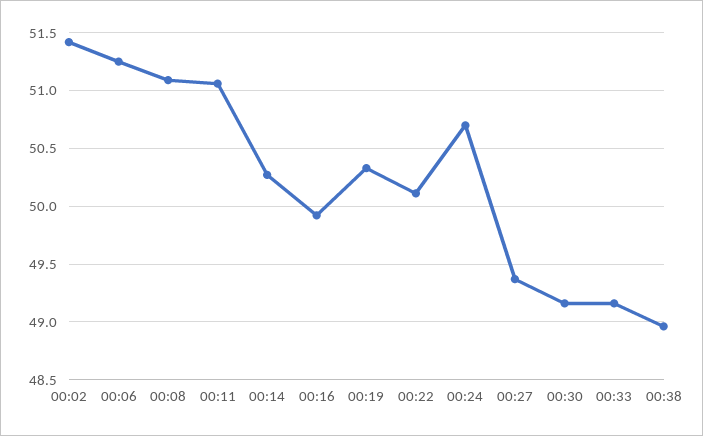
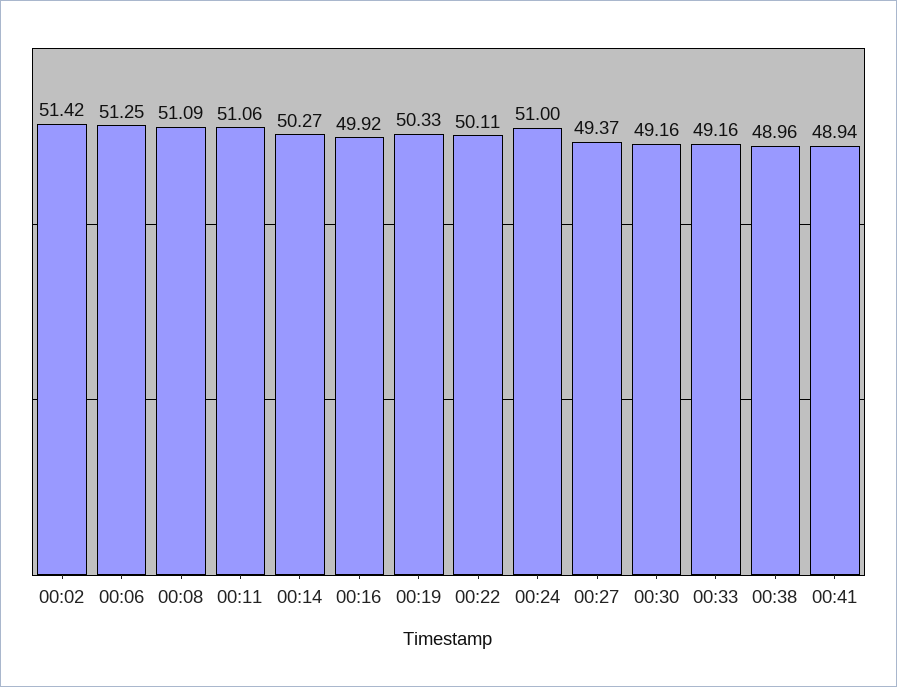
00:24: 50.7 -> 51
00:41: none -> 48.94

